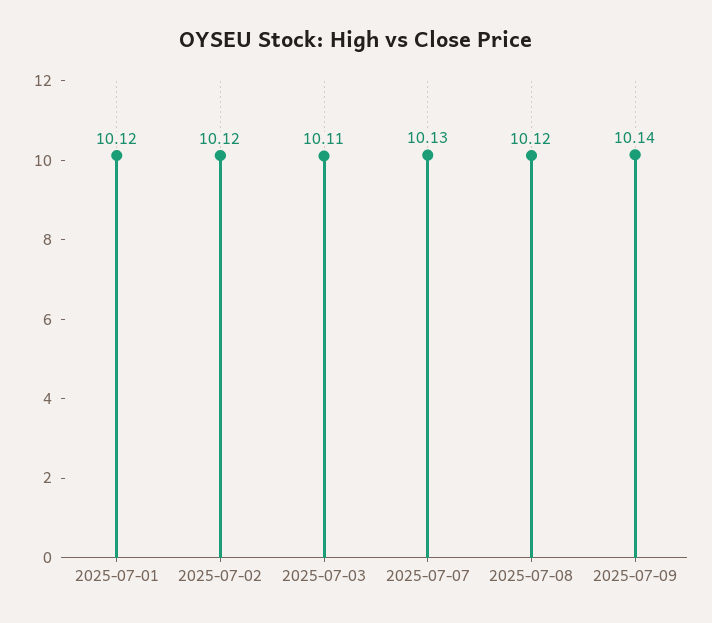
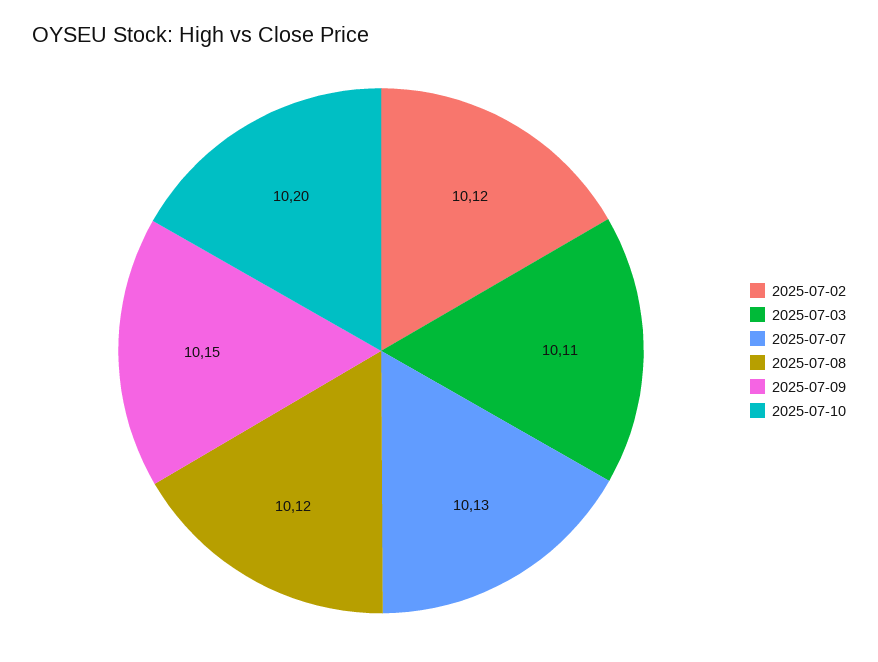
2025-07-01: 10.12 -> none
2025-07-09: 10.14 -> 10.15
2025-07-10: none -> 10.2

